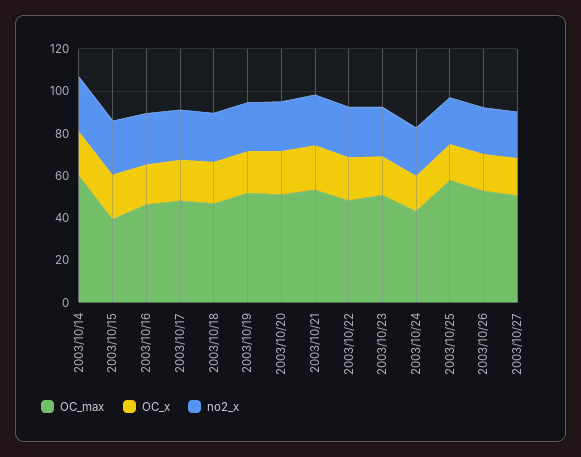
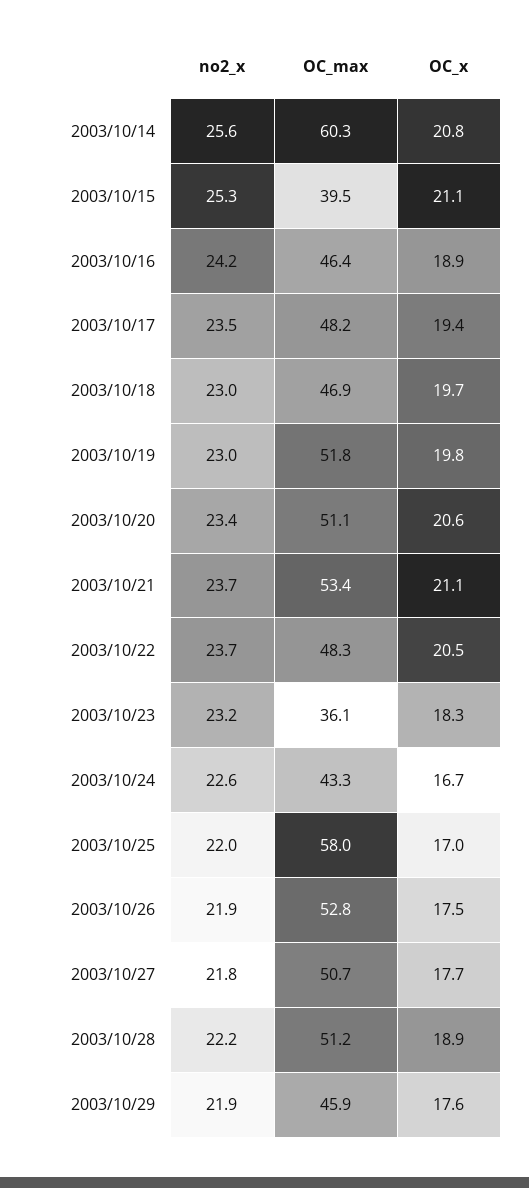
OC_max, 2003/10/23: 50 -> 36.1
no2_x, 2003/10/28: none -> 22.2
OC_max, 2003/10/28: none -> 51.2
OC_x, 2003/10/28: none -> 18.9
no2_x, 2003/10/29: none -> 21.9
OC_max, 2003/10/29: none -> 45.9
OC_x, 2003/10/29: none -> 17.6

